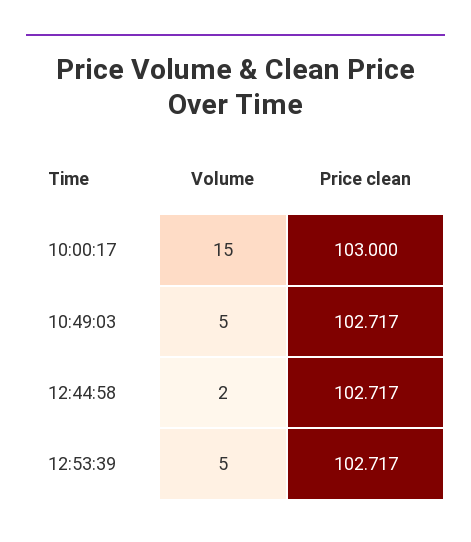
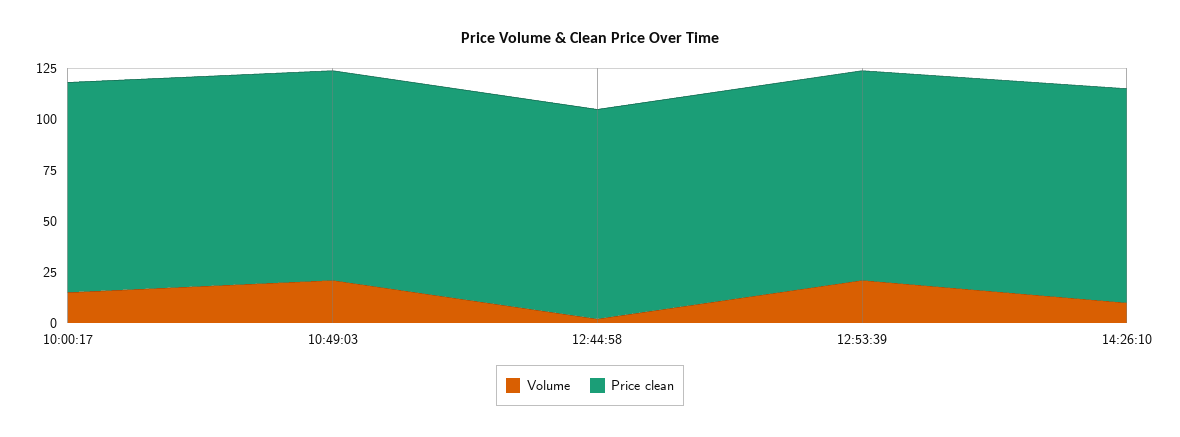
Volume, 10:49:03: 5 -> 20
Volume, 12:53:39: 5 -> 20
Volume, 14:26:10: none -> 10
Price clean, 14:26:10: none -> 105

